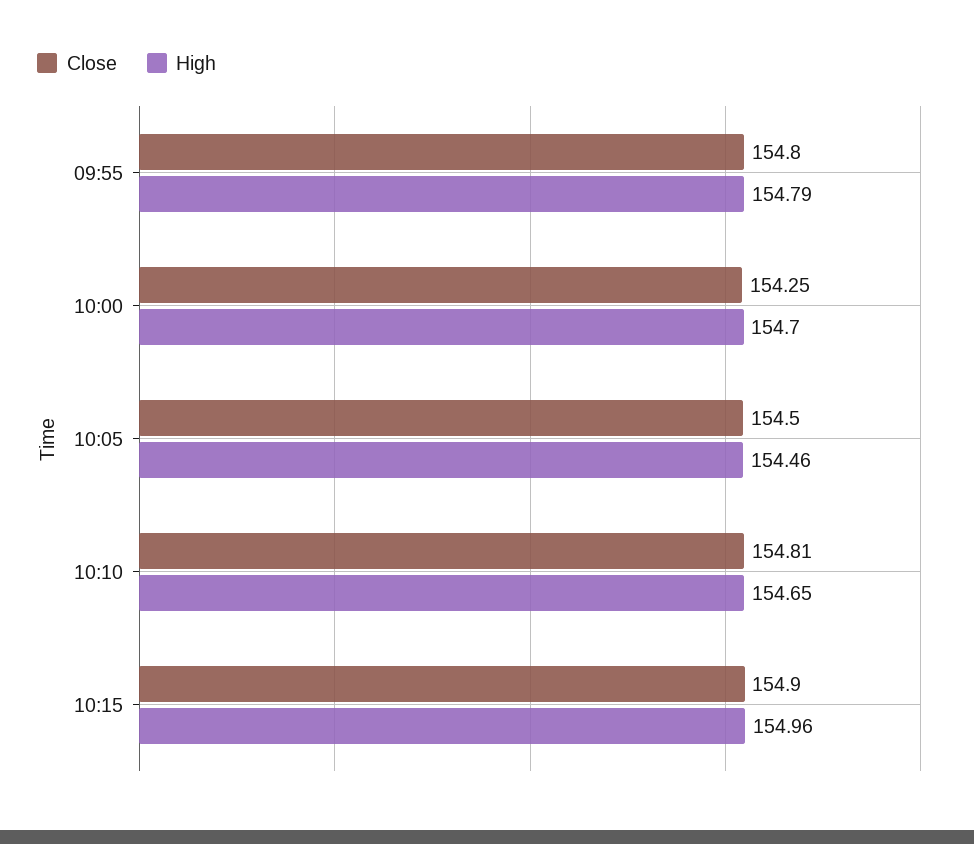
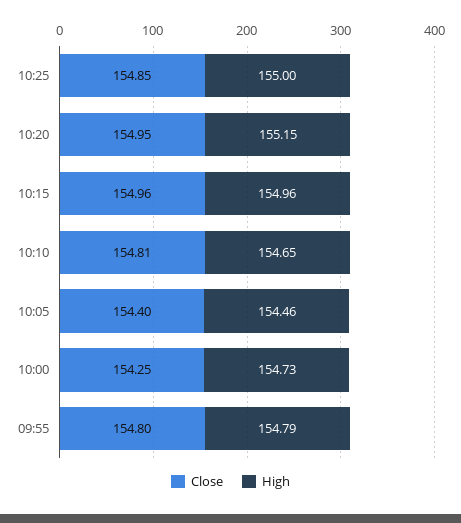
High, 10:00: 154.7 -> 154.73
Close, 10:05: 154.5 -> 154.4
Close, 10:15: 154.9 -> 154.96
Close, 10:25: none -> 154.85
High, 10:25: none -> 155
Close, 10:20: none -> 154.95
High, 10:20: none -> 155.15

